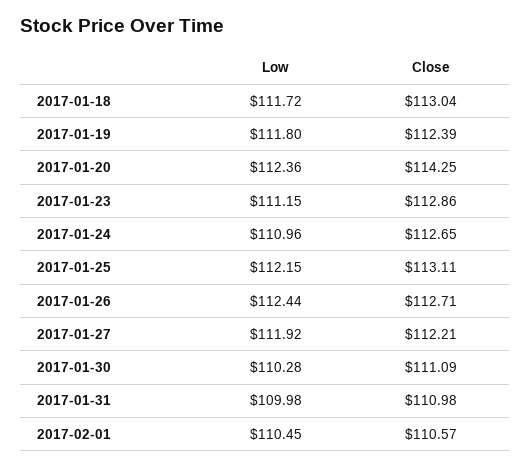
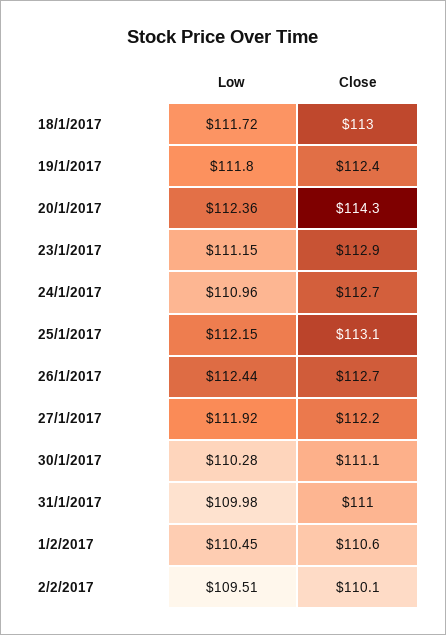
Low, 2/2/2017: none -> 109.51
Close, 2/2/2017: none -> 110.1

